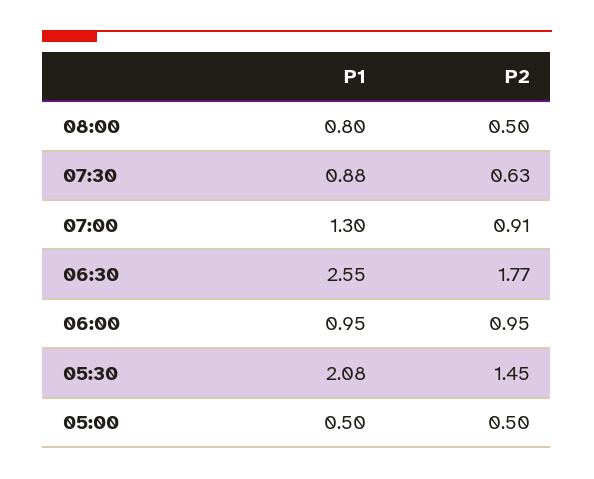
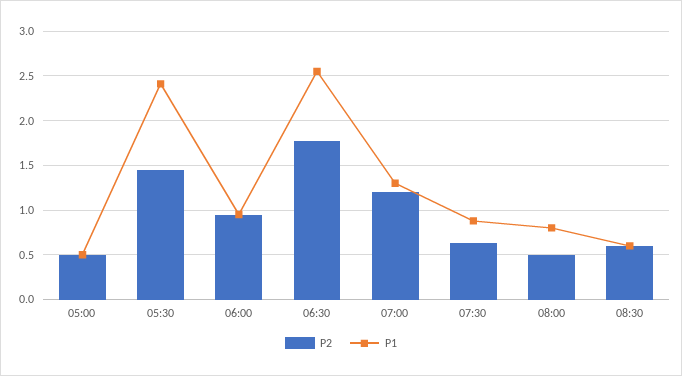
P2, 07:00: 0.91 -> 1.2
P1, 05:30: 2.08 -> 2.4
P2, 08:30: none -> 0.6
P1, 08:30: none -> 0.6

